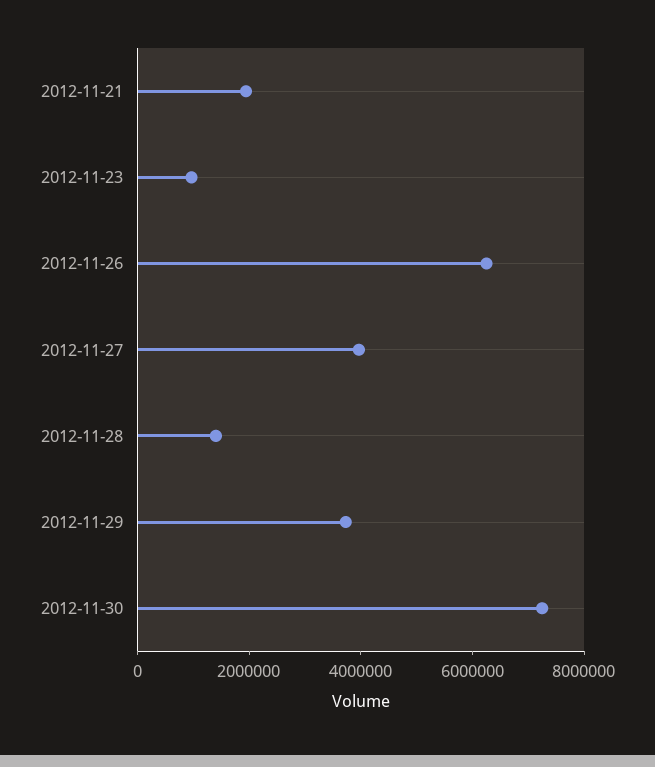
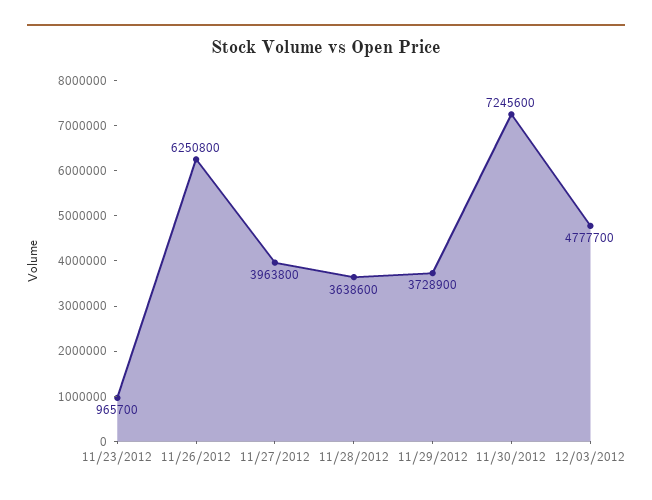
2012-11-21: 2000000 -> none
2012-11-28: 1500000 -> 3638600
12/03/2012: none -> 4777700

